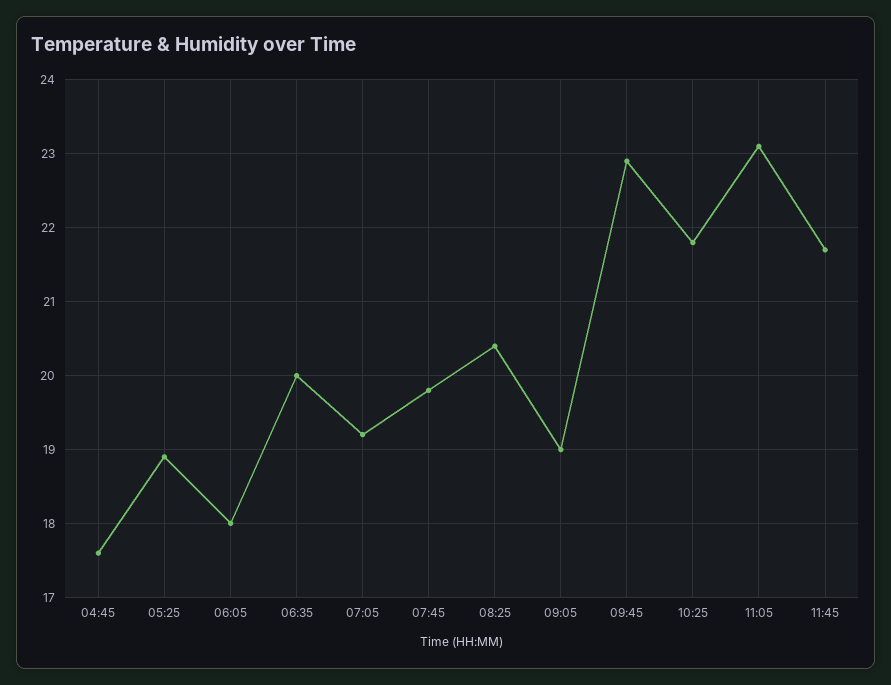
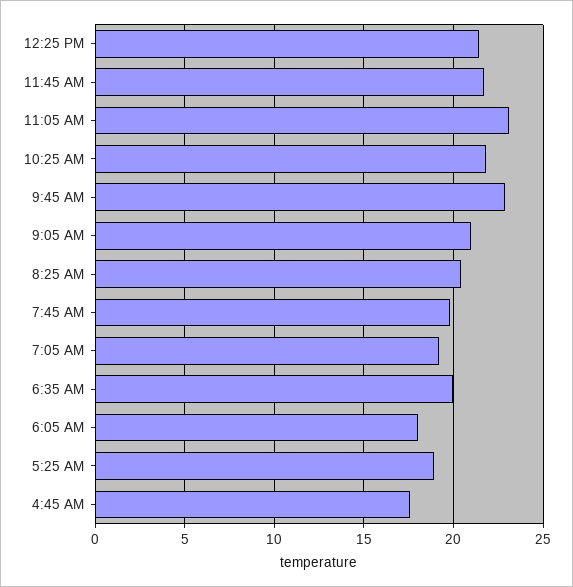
09:05: 19 -> 21
12:25 PM: none -> 21.5

